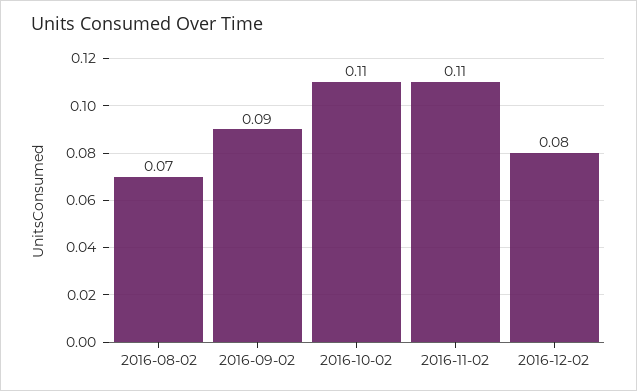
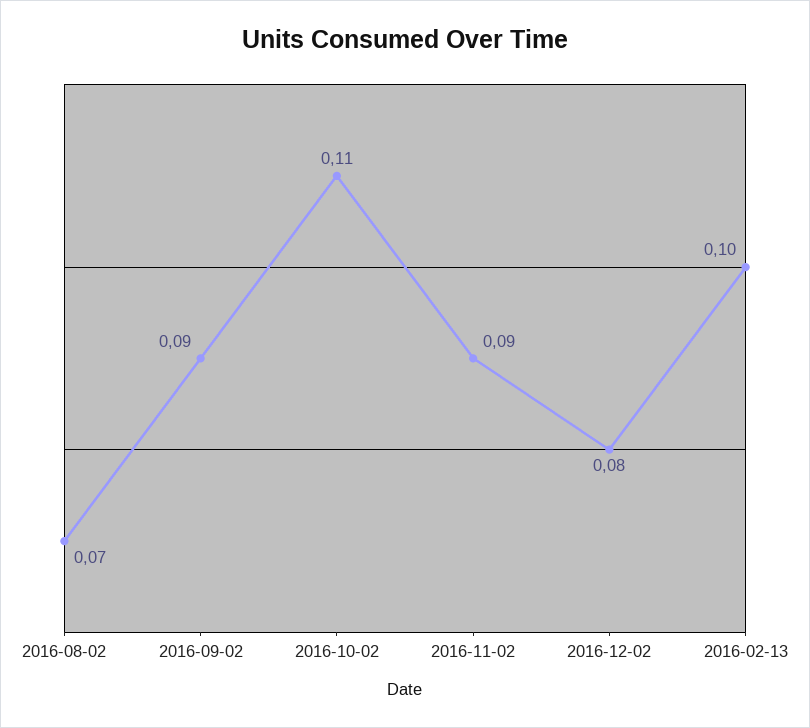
2016-11-02: 0.11 -> 0.09
2016-02-13: none -> 0.1

